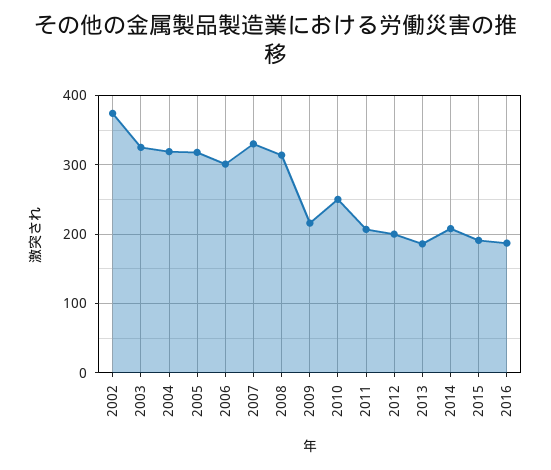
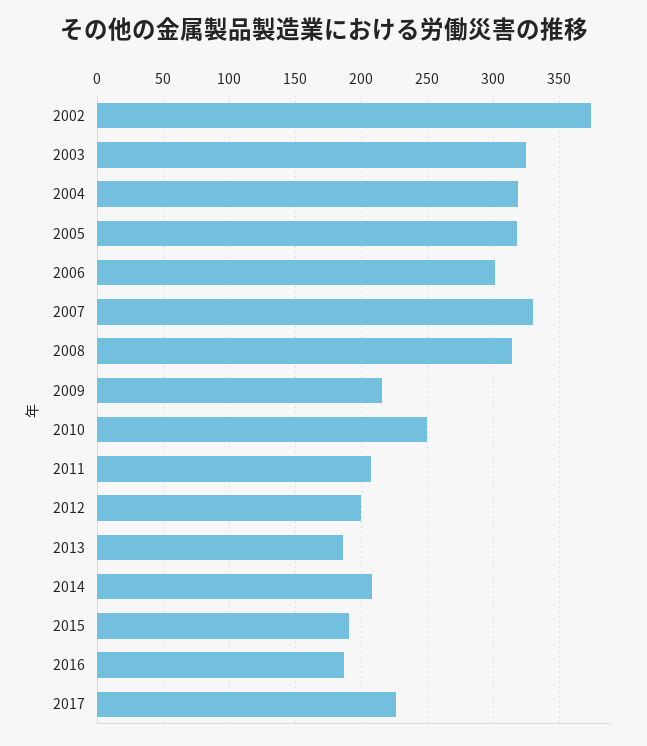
2017: none -> 225

